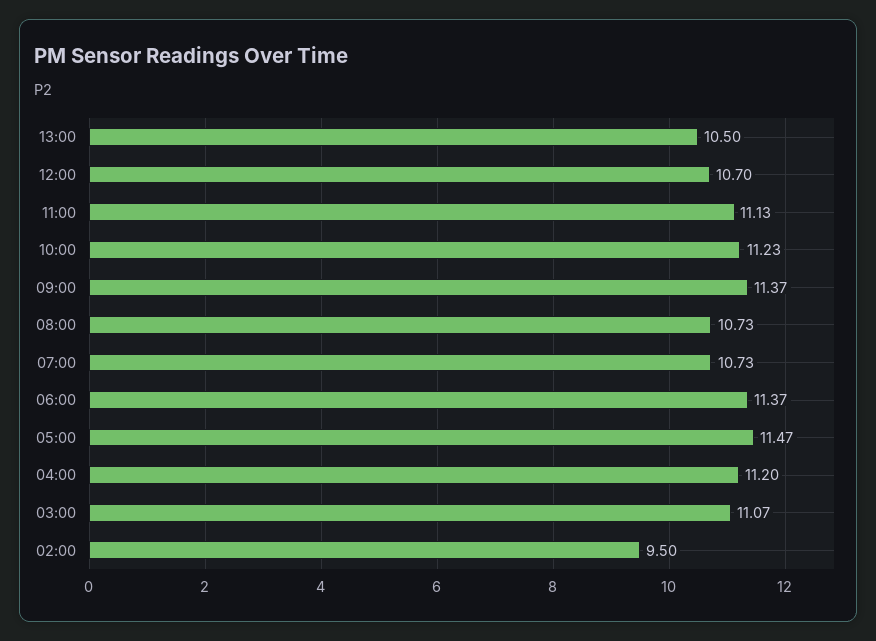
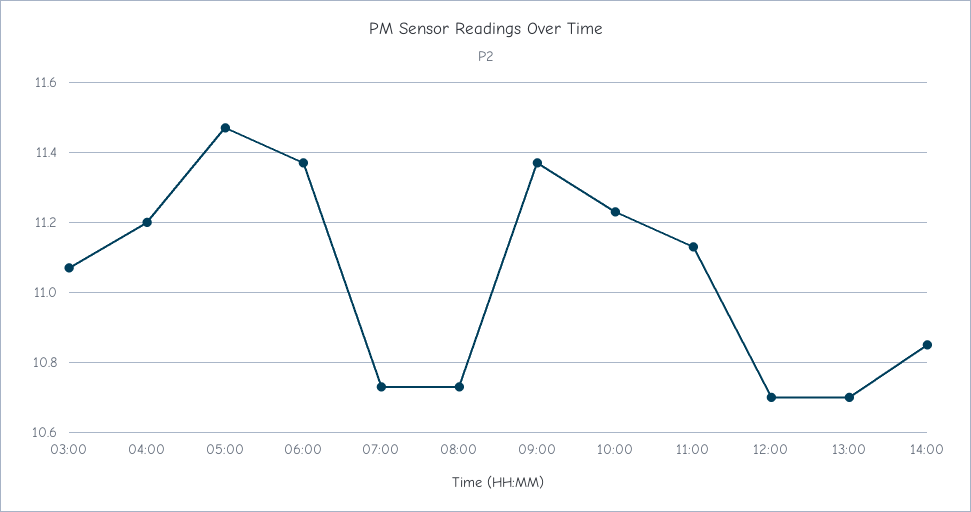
13:00: 10.5 -> 10.7
02:00: 9.5 -> none
14:00: none -> 10.85

